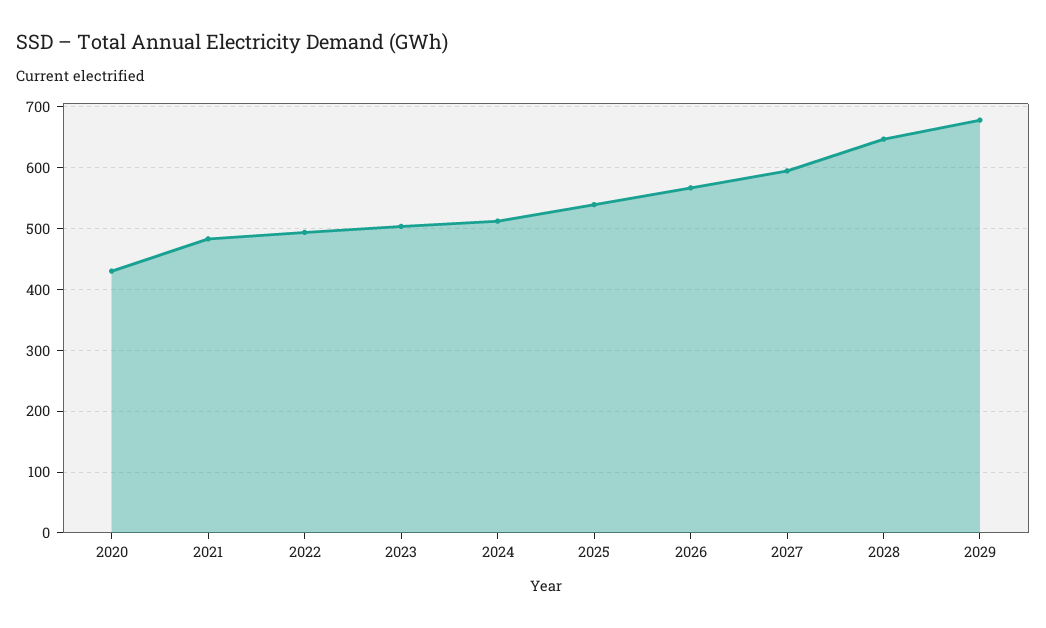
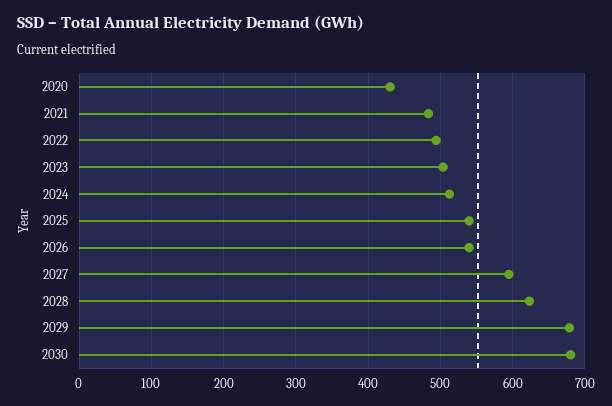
2026: 570 -> 540
2028: 650 -> 620
2030: none -> 680

